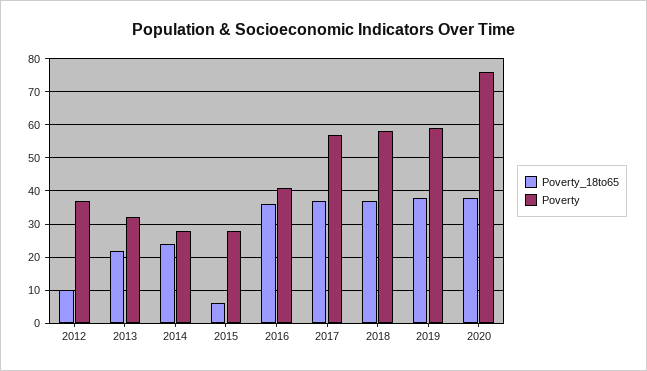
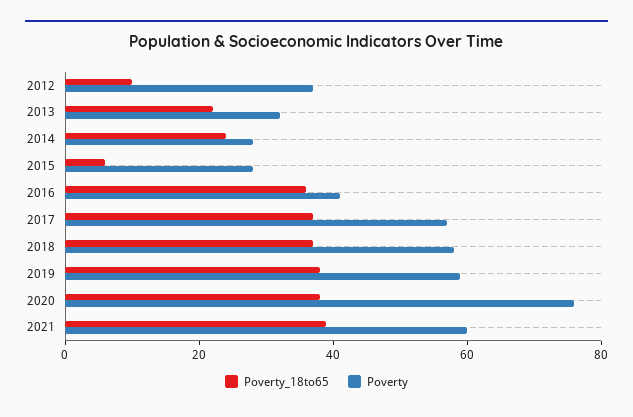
Poverty_18to65, 2021: none -> 40
Poverty, 2021: none -> 60

